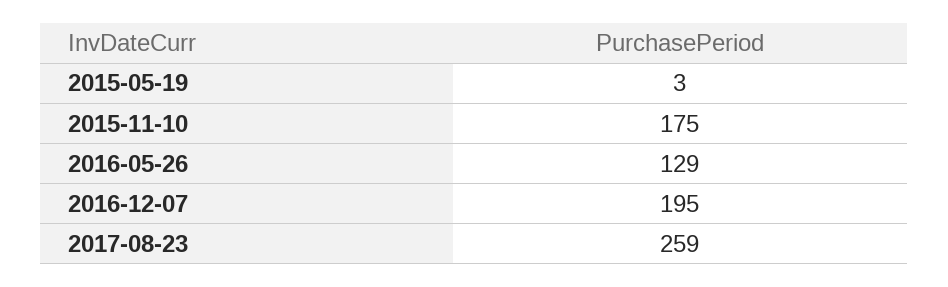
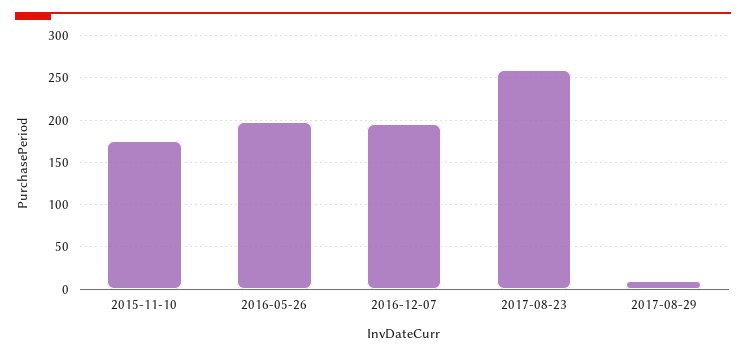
2015-05-19: 3 -> none
2016-05-26: 129 -> 200
2017-08-29: none -> 10

